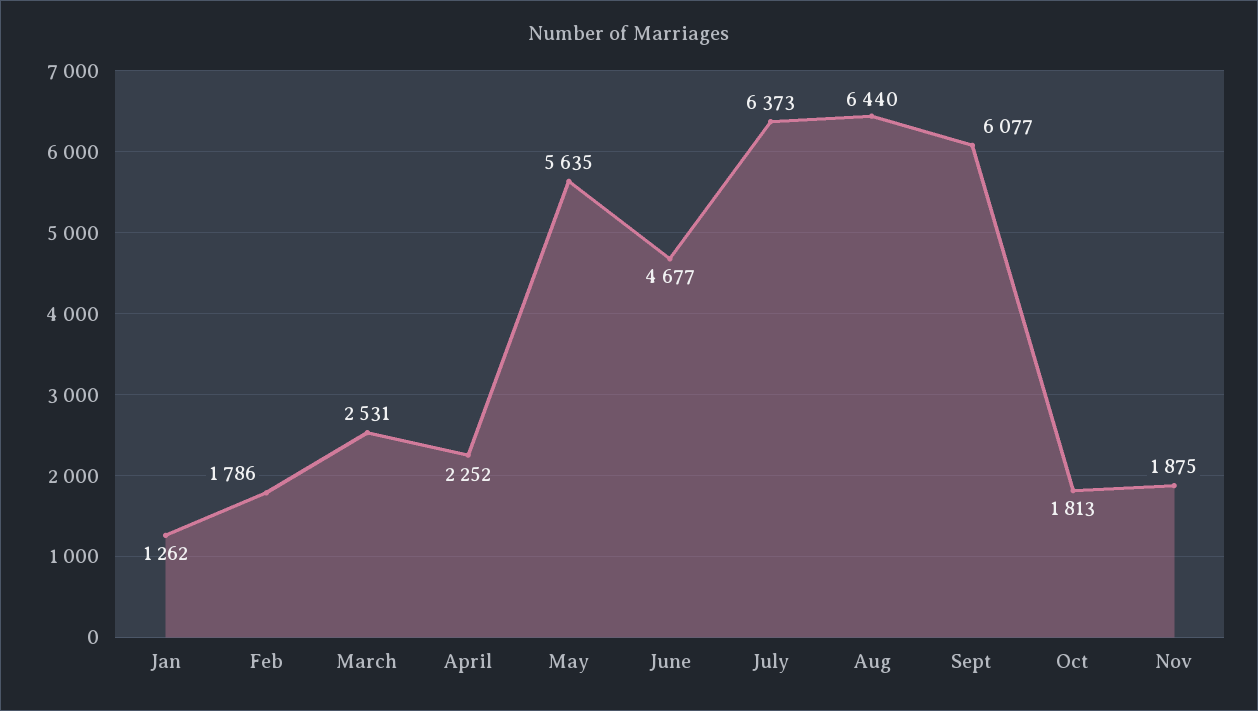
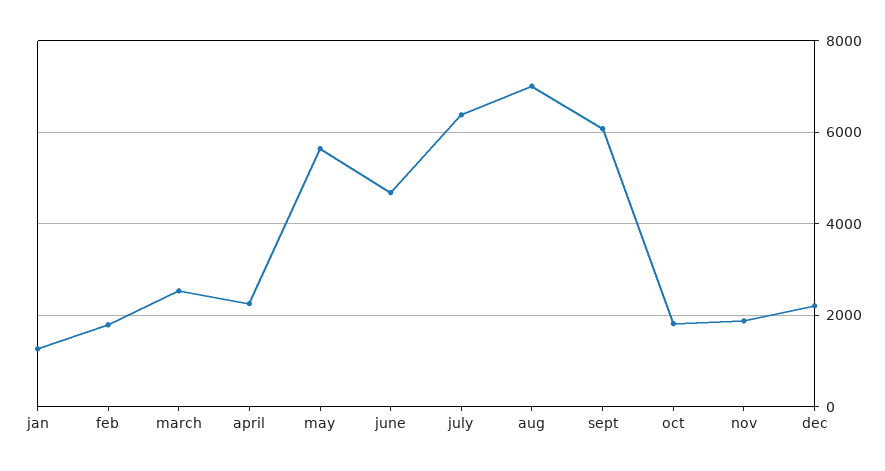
Aug: 6440 -> 7000
dec: none -> 2200

